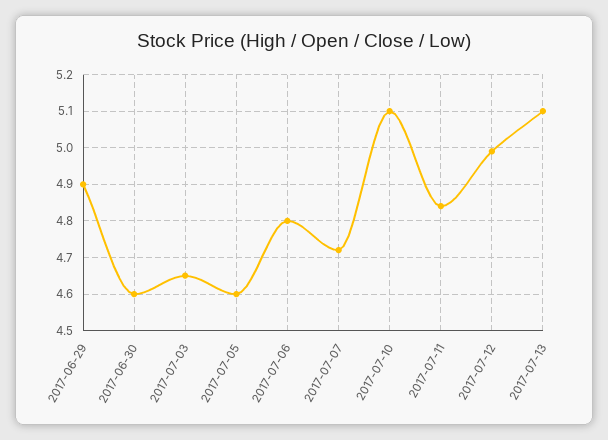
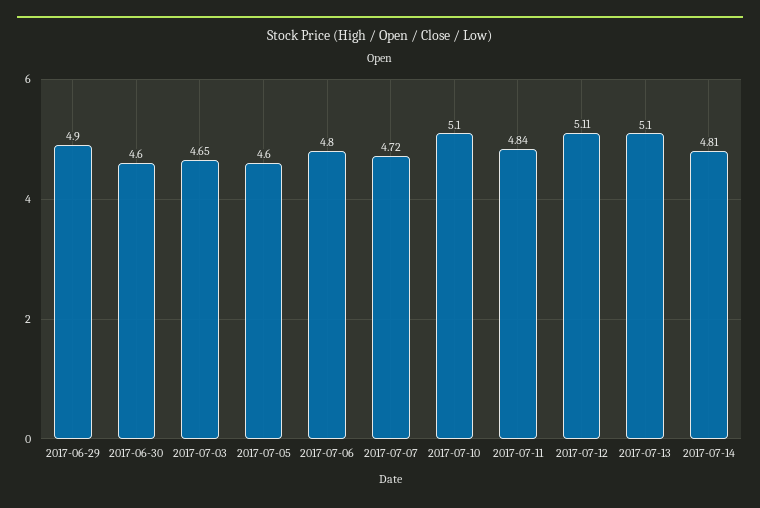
2017-07-12: 5 -> 5.11
2017-07-14: none -> 4.81

